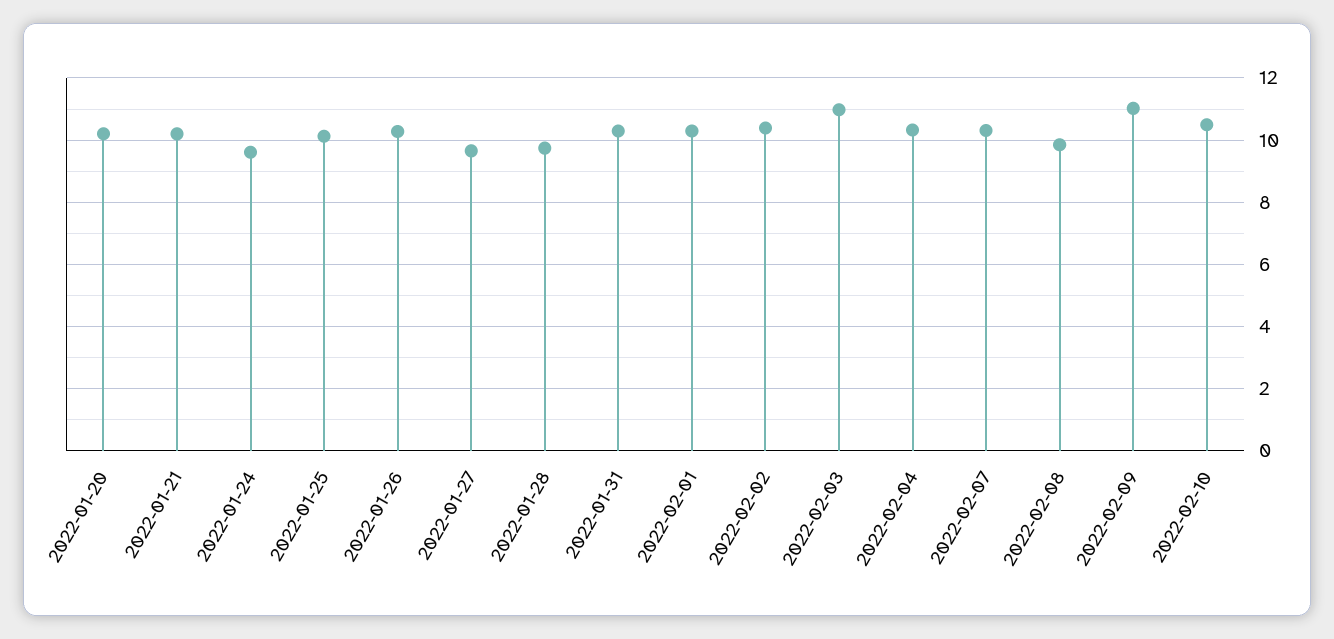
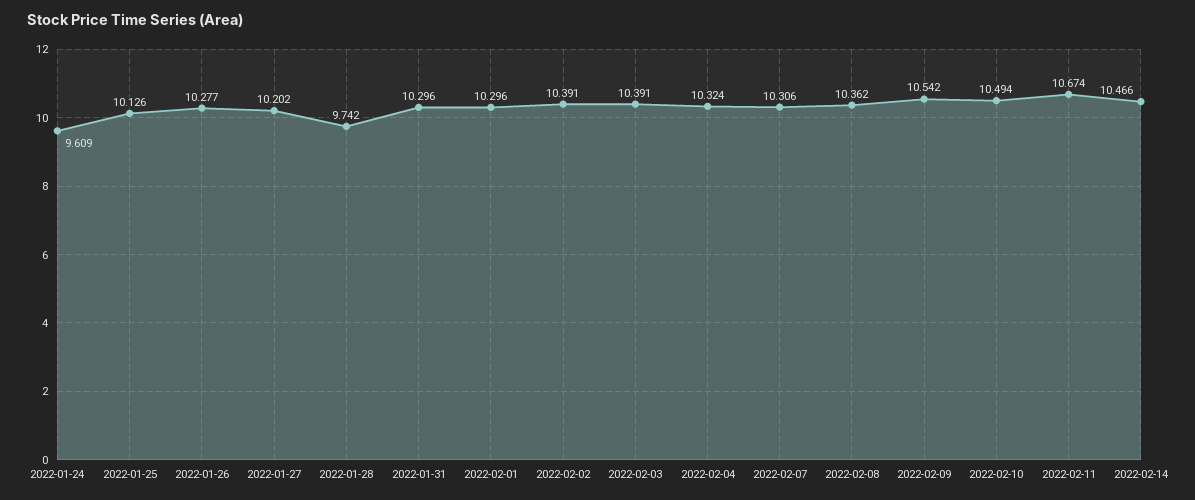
2022-01-20: 10.2 -> none
2022-01-21: 10.2 -> none
2022-01-27: 9.6 -> 10.202
2022-02-03: 11 -> 10.391
2022-02-08: 9.8 -> 10.362
2022-02-09: 11 -> 10.542
2022-02-11: none -> 10.674
2022-02-14: none -> 10.466

